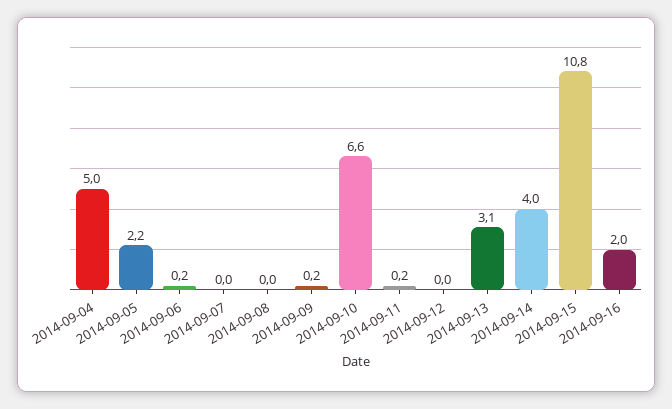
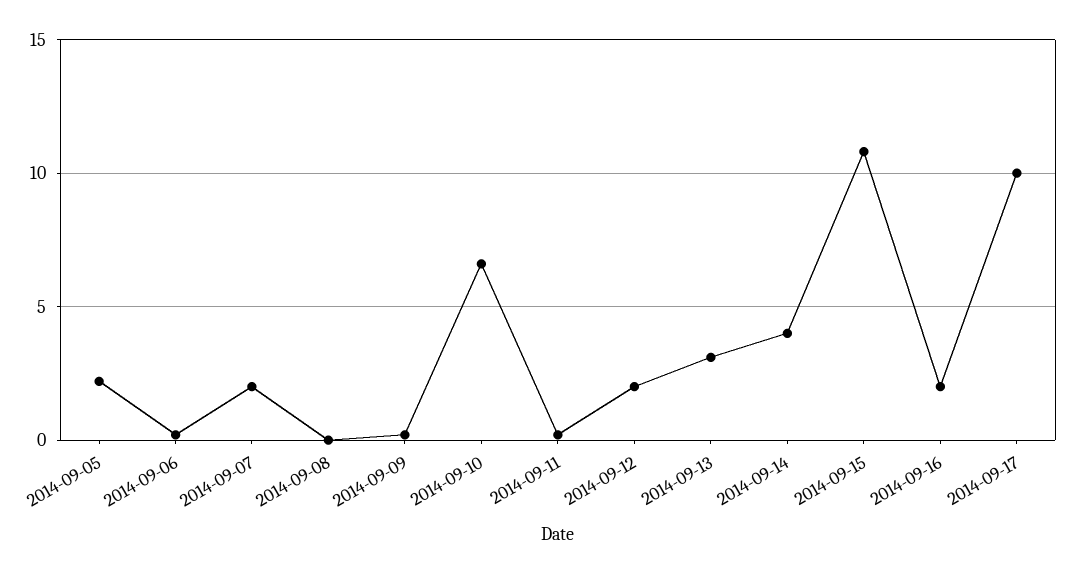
2014-09-04: 5 -> none
2014-09-07: 0 -> 2
2014-09-12: 0 -> 2
2014-09-17: none -> 10

